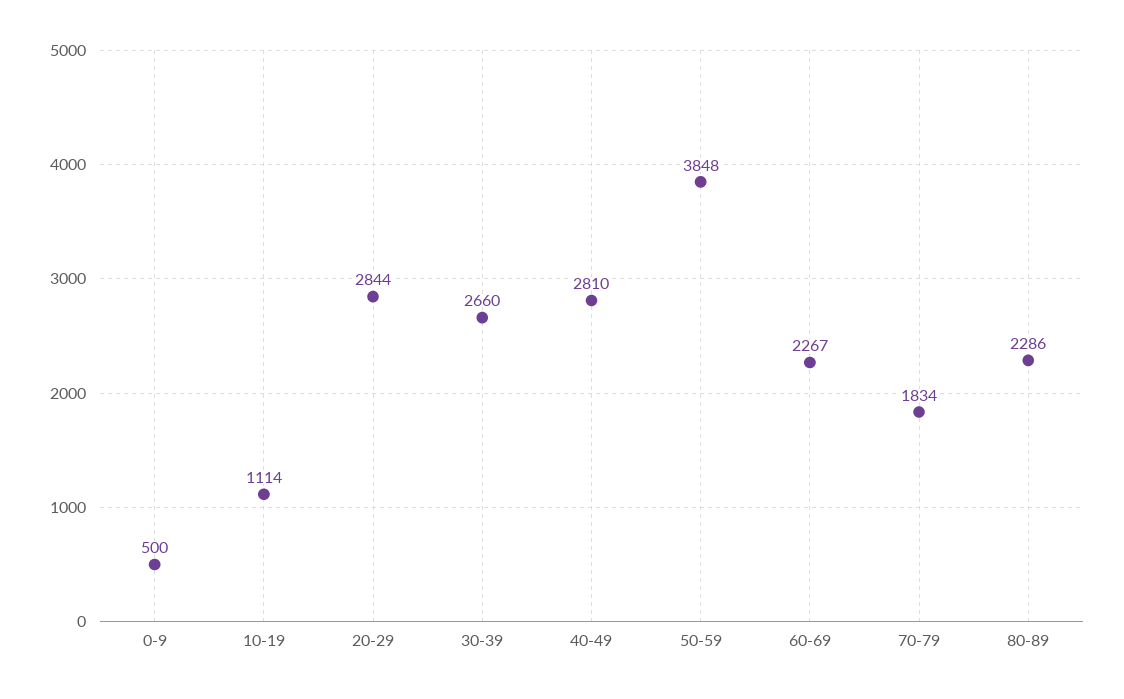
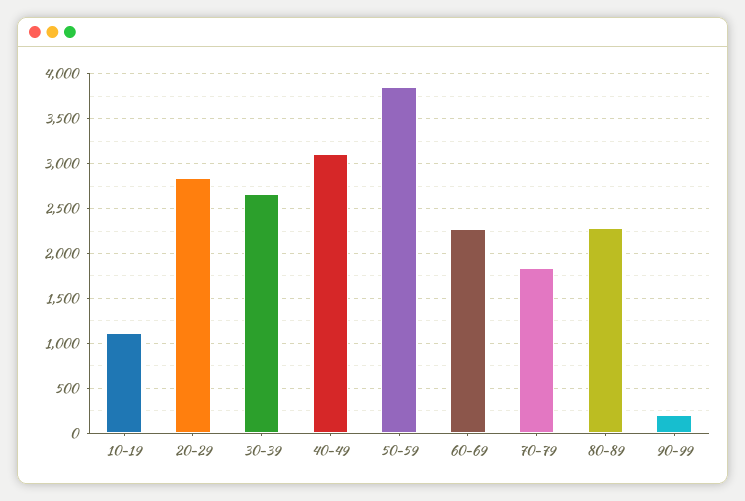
0-9: 500 -> none
40-49: 2810 -> 3100
90-99: none -> 200

